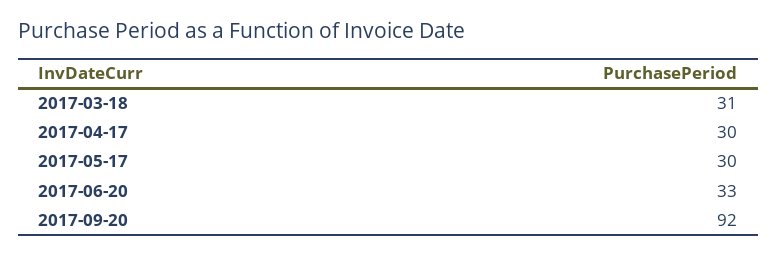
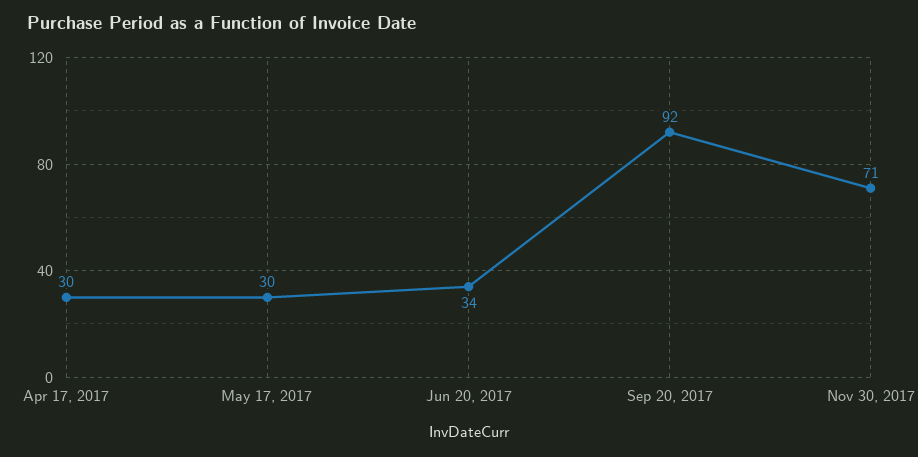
2017-03-18: 31 -> none
2017-06-20: 33 -> 34
Nov 30, 2017: none -> 71

